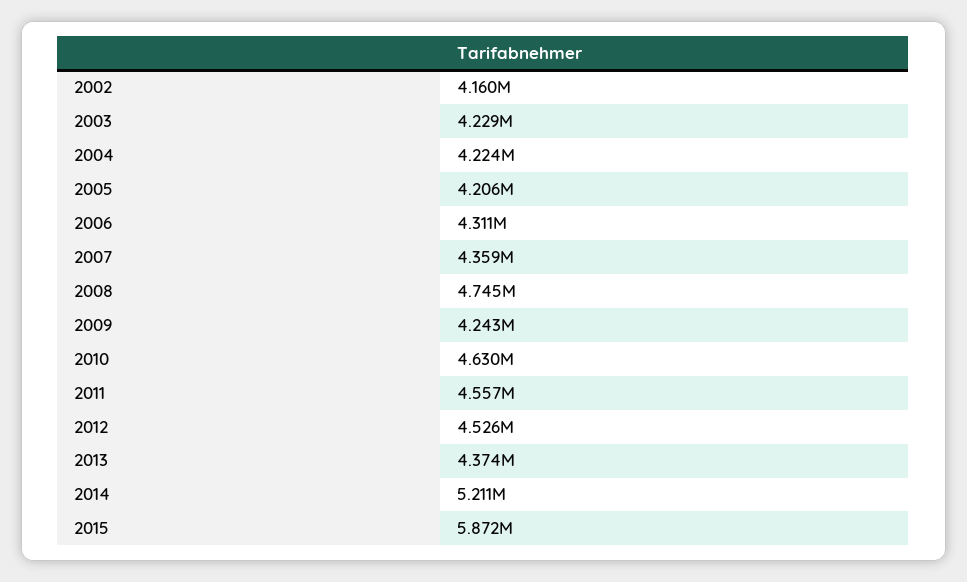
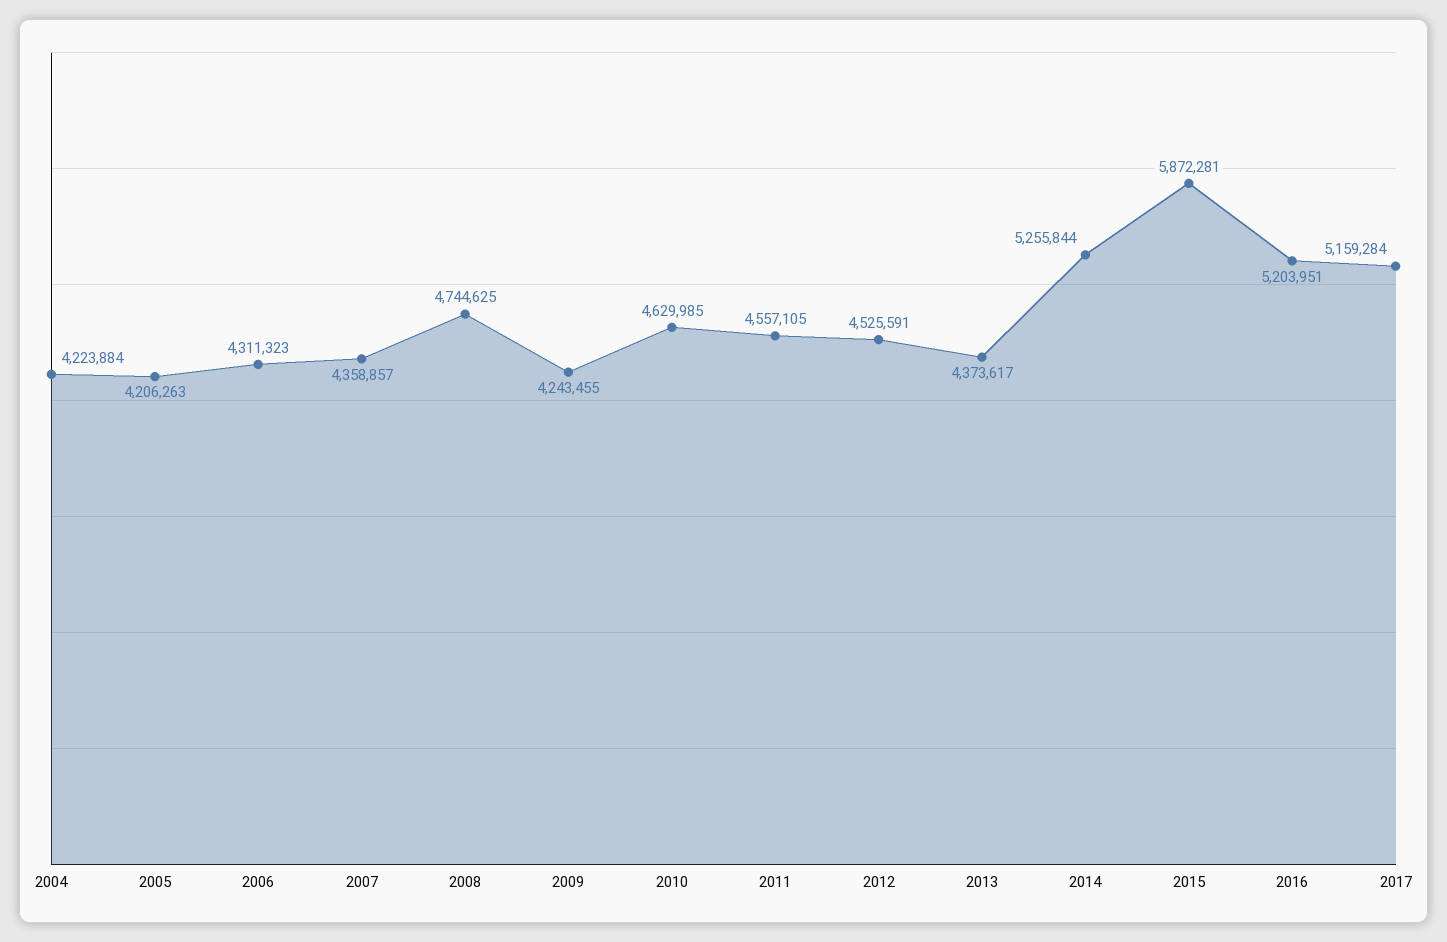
2002: 4160000 -> none
2003: 4229000 -> none
2014: 5211000 -> 5255844
2016: none -> 5203951
2017: none -> 5159284

